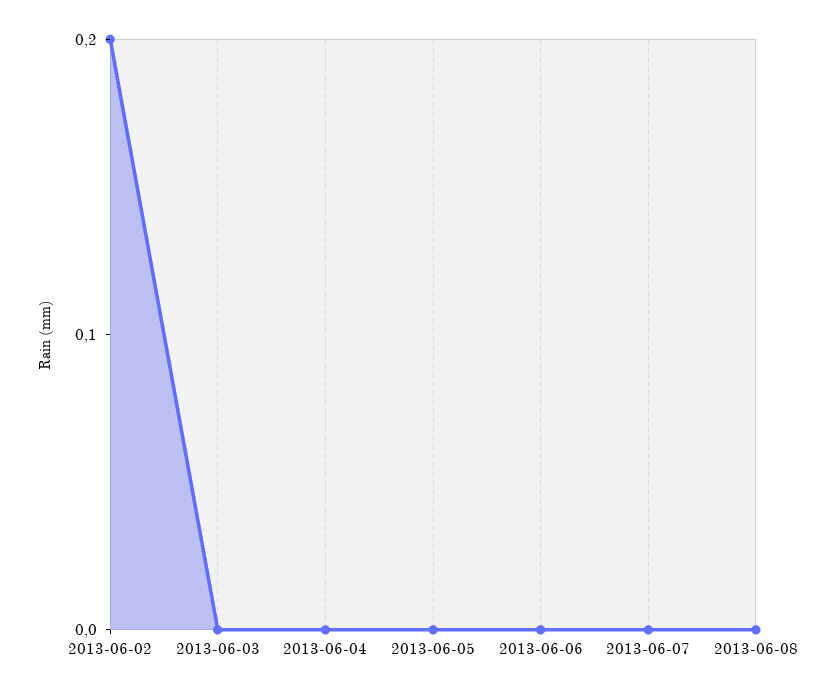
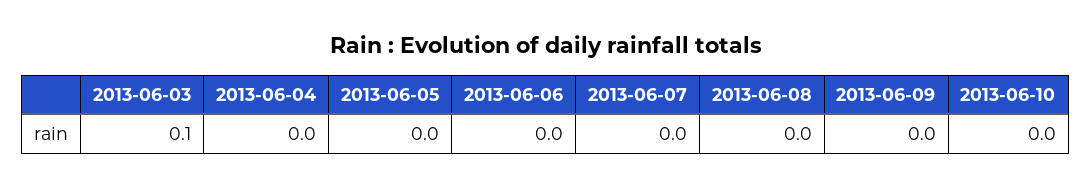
2013-06-02: 0.2 -> none
2013-06-03: 0 -> 0.1
2013-06-09: none -> 0
2013-06-10: none -> 0

